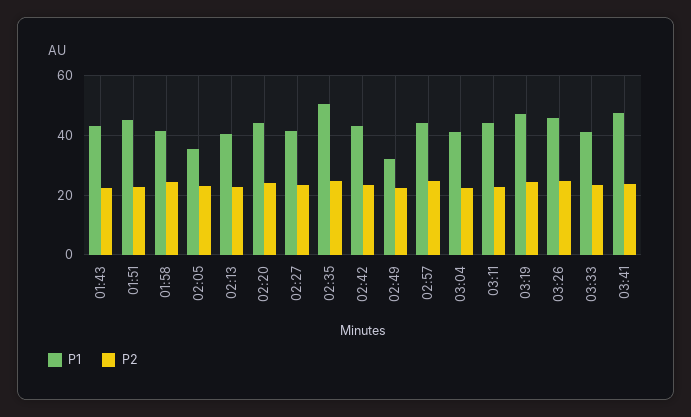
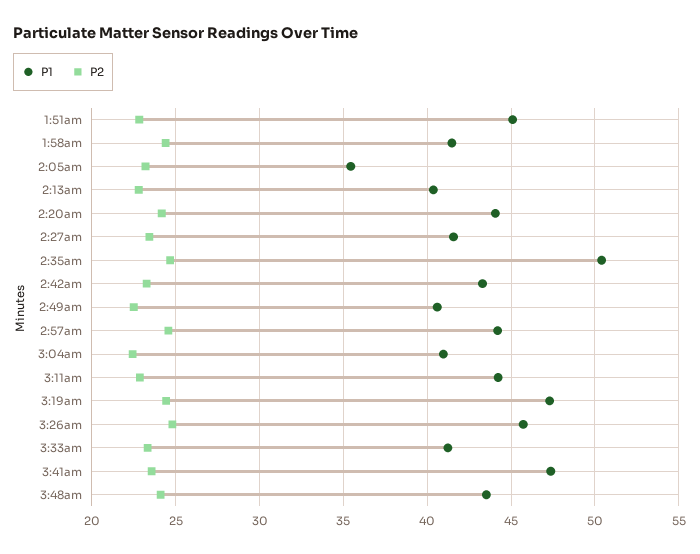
P1, 01:43: 42.5 -> none
P2, 01:43: 22.5 -> none
P1, 02:49: 32.5 -> 40.5
P1, 3:48am: none -> 43.5
P2, 3:48am: none -> 24

